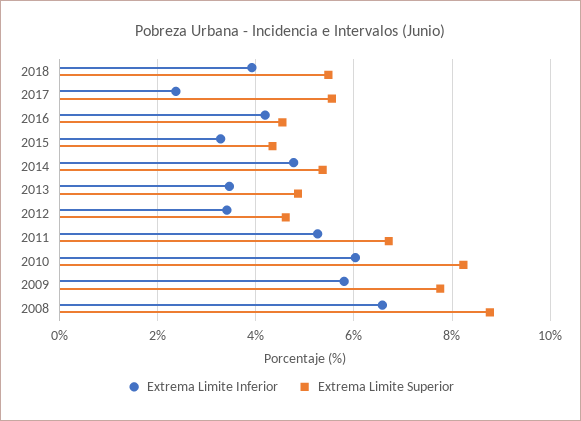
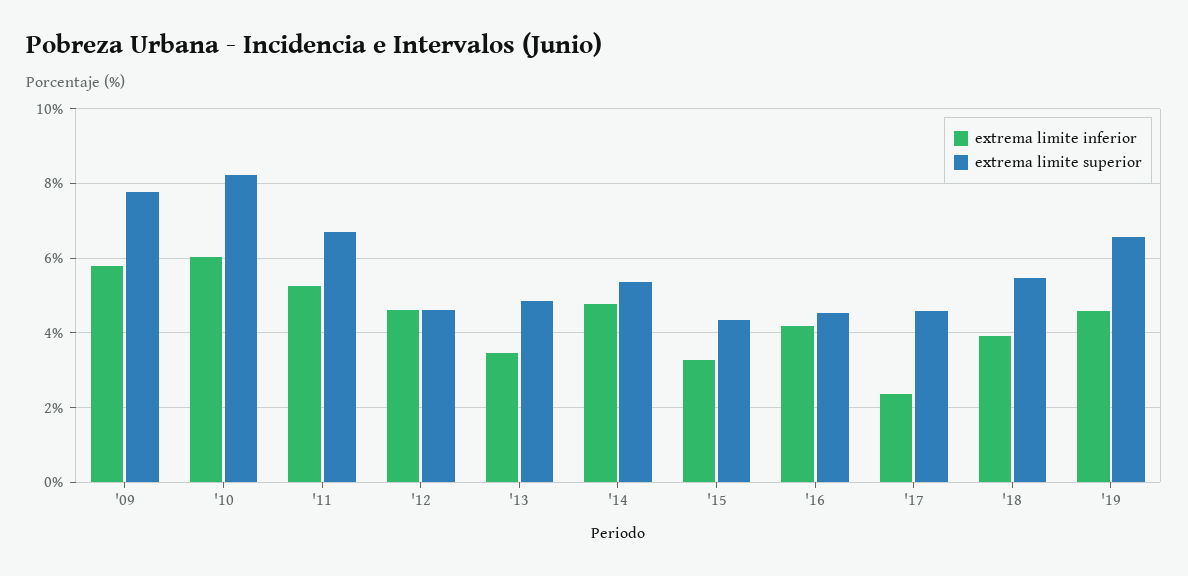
Extrema Limite Superior, 2017: 5.6 -> 4.6
Extrema Limite Inferior, 2012: 3.4 -> 4.6
Extrema Limite Inferior, 2008: 6.6 -> none
Extrema Limite Superior, 2008: 8.8 -> none
Extrema Limite Inferior, '19: none -> 4.6
Extrema Limite Superior, '19: none -> 6.6

